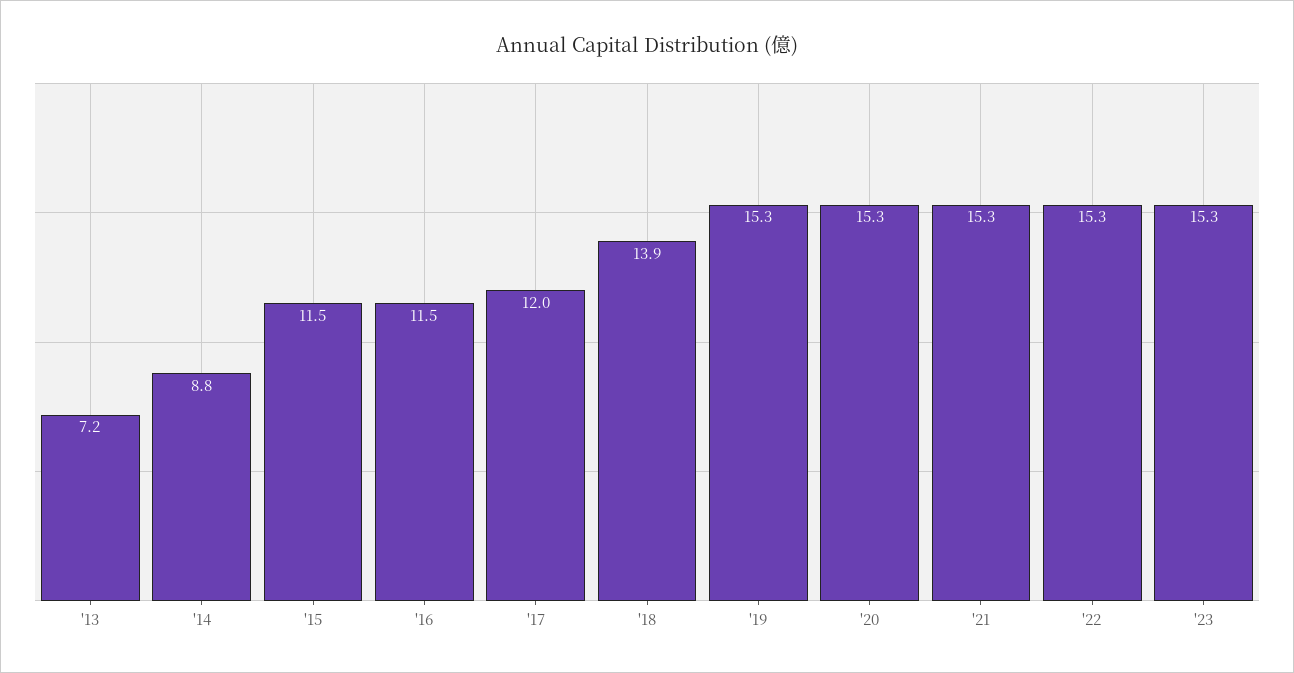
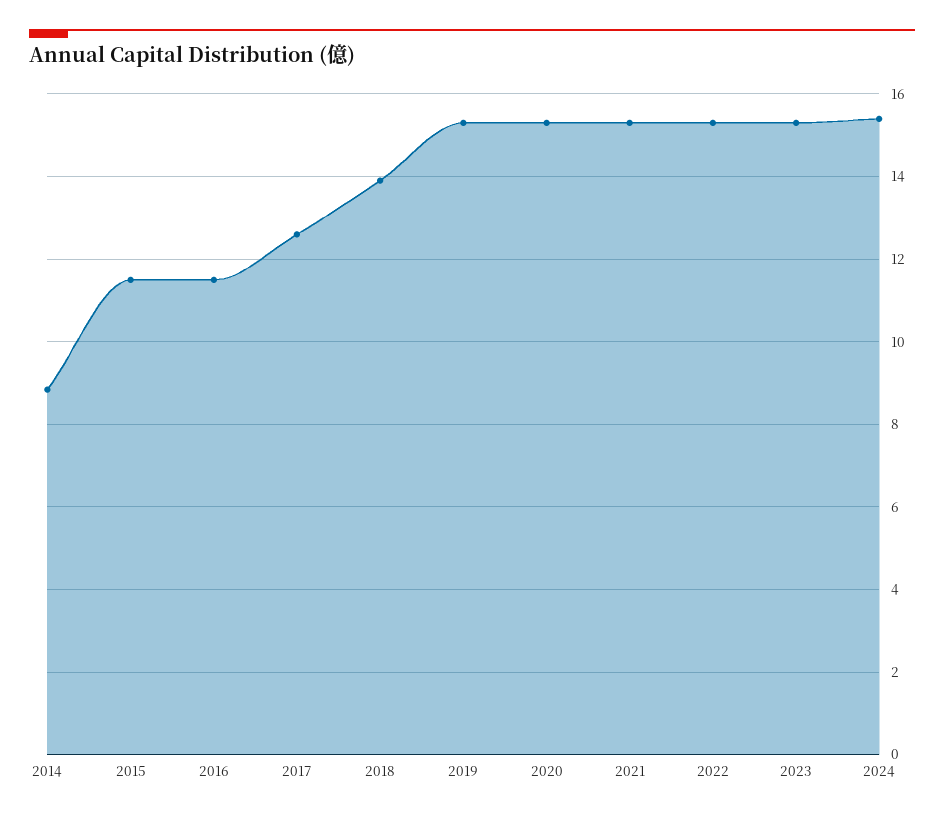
'13: 7.2 -> none
'17: 12 -> 12.6
2024: none -> 15.4

